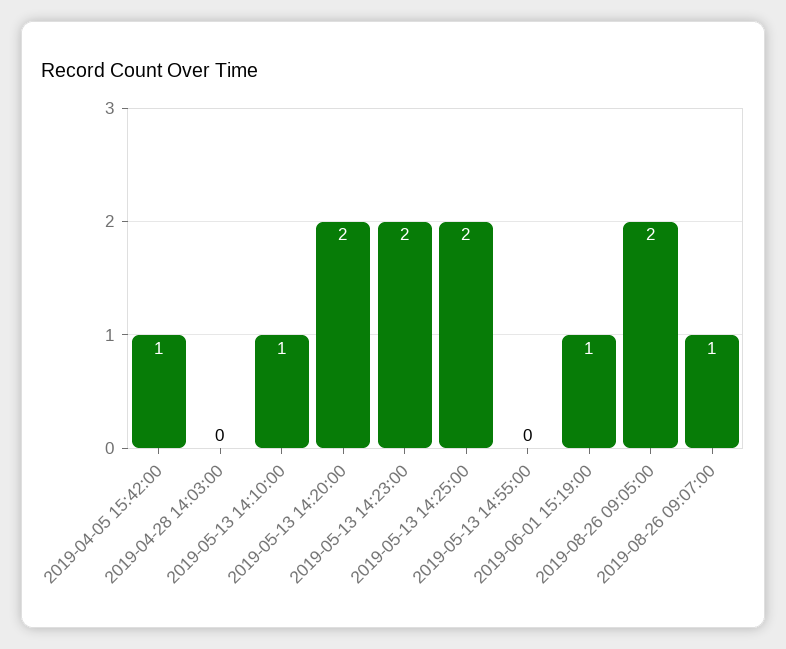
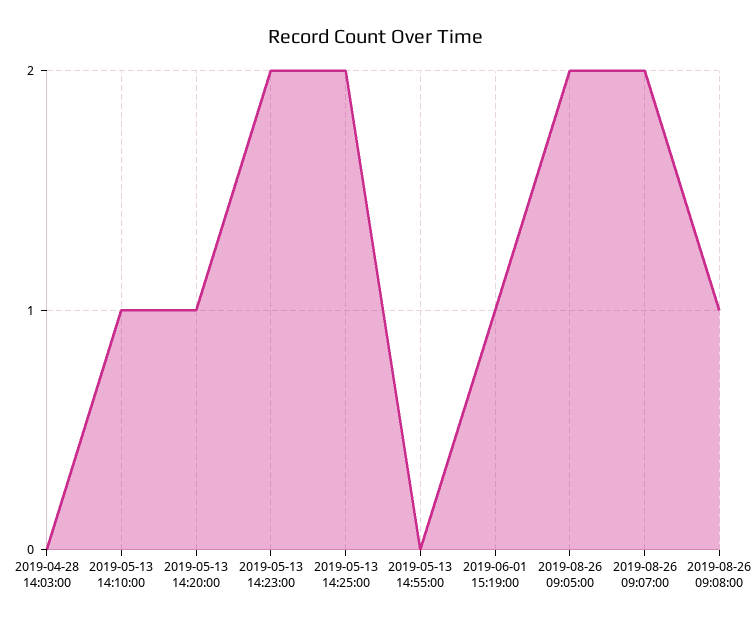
2019-04-05 15:42:00: 1 -> none
2019-05-13 14:20:00: 2 -> 1
2019-08-26 09:07:00: 1 -> 2
2019-08-26 09:08:00: none -> 1

